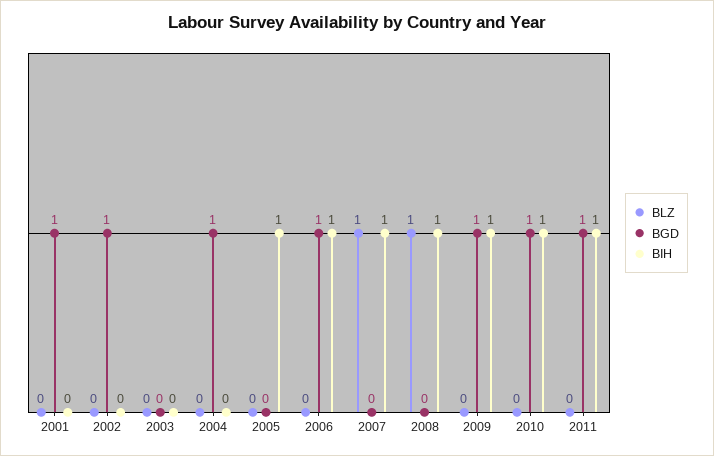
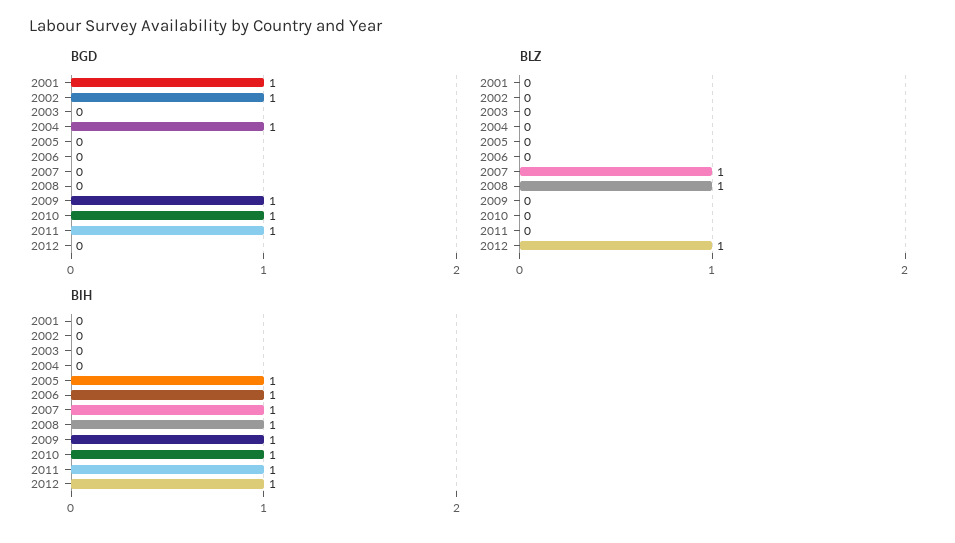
BGD, 2006: 1 -> 0
BGD, 2012: none -> 0
BLZ, 2012: none -> 1
BIH, 2012: none -> 1

